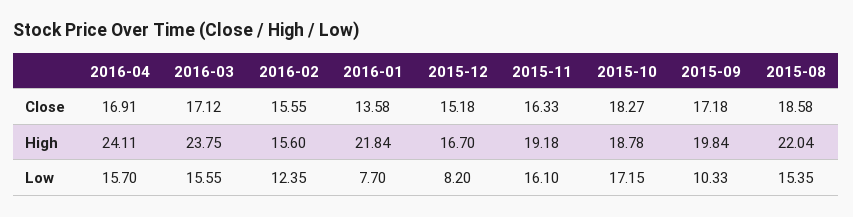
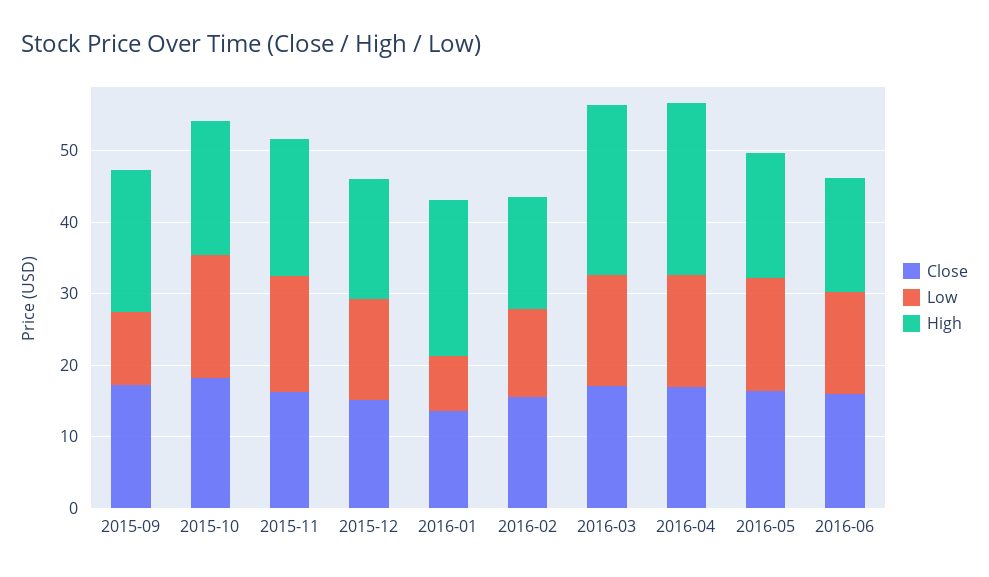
Close, 2015-08: 18.58 -> none
High, 2015-08: 22.04 -> none
Low, 2015-12: 8.2 -> 14
Low, 2015-08: 15.35 -> none
Close, 2016-05: none -> 16
Low, 2016-05: none -> 16
High, 2016-05: none -> 18
Close, 2016-06: none -> 16
Low, 2016-06: none -> 14
High, 2016-06: none -> 16

